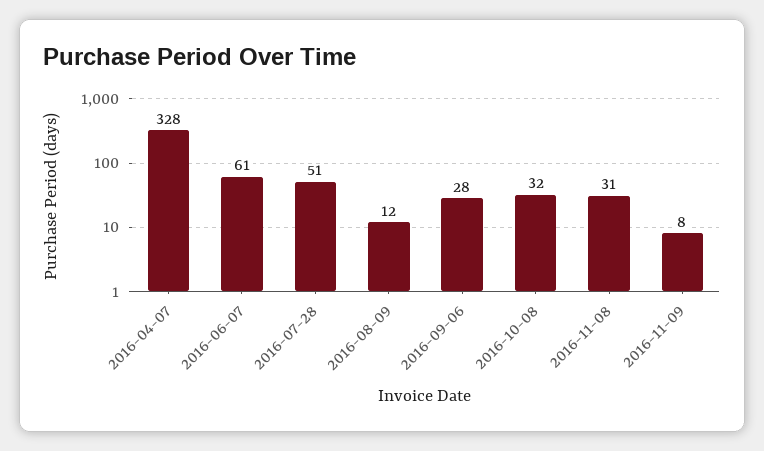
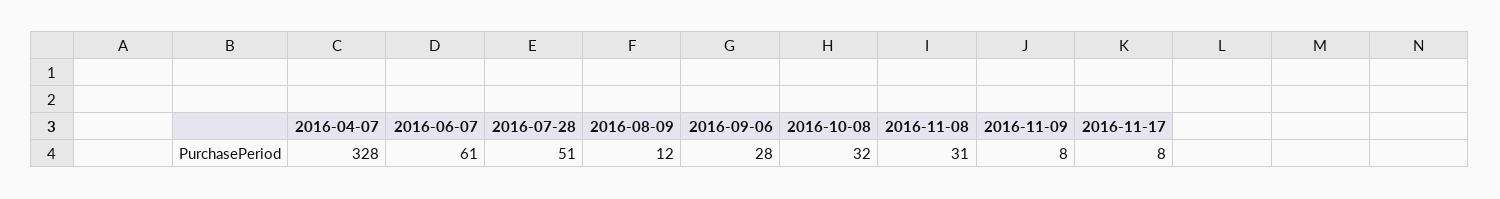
2016-11-17: none -> 8

